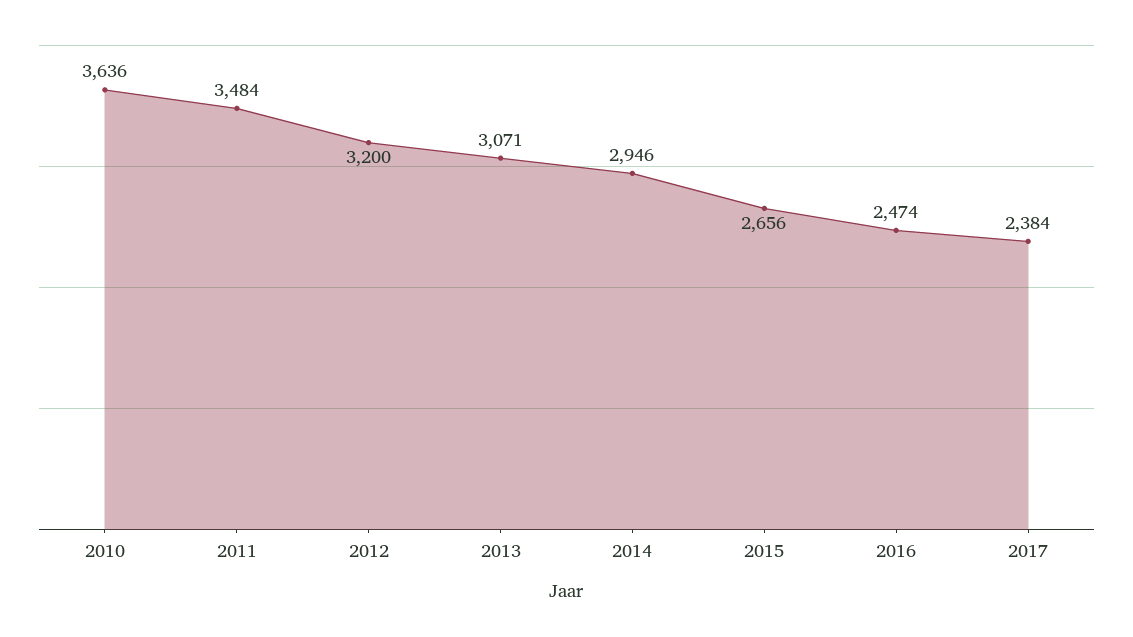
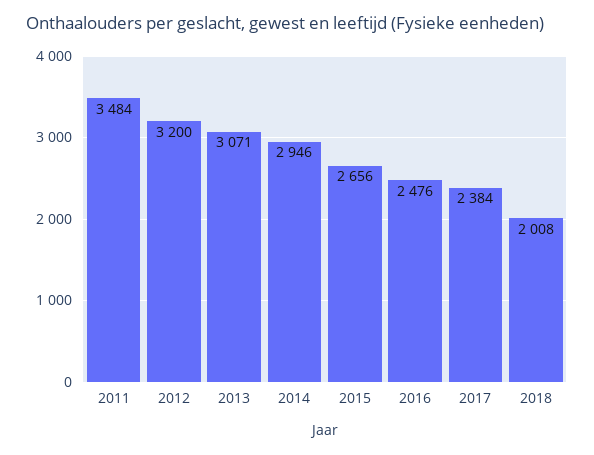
2010: 3636 -> none
2016: 2474 -> 2476
2018: none -> 2008

